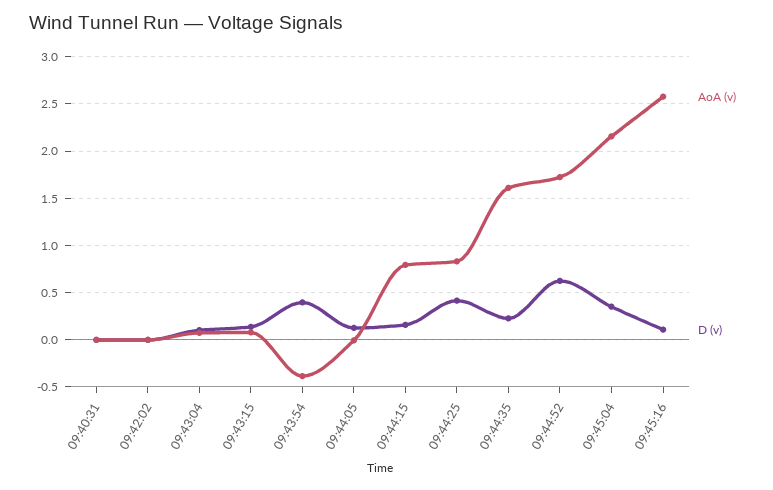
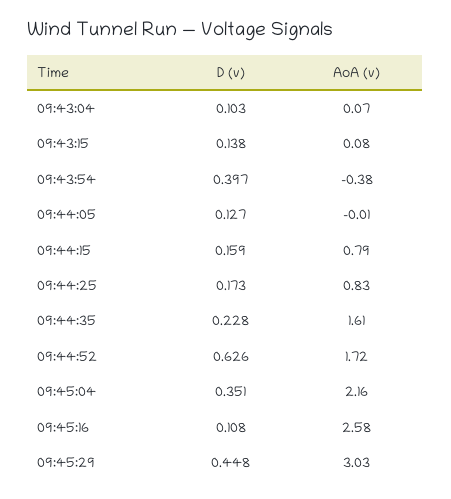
AoA (v), 09:40:31: 0 -> none
D (v), 09:40:31: 0 -> none
AoA (v), 09:42:02: 0 -> none
D (v), 09:42:02: 0 -> none
D (v), 09:44:25: 0.4 -> 0.173
D (v), 09:45:29: none -> 0.448
AoA (v), 09:45:29: none -> 3.03

